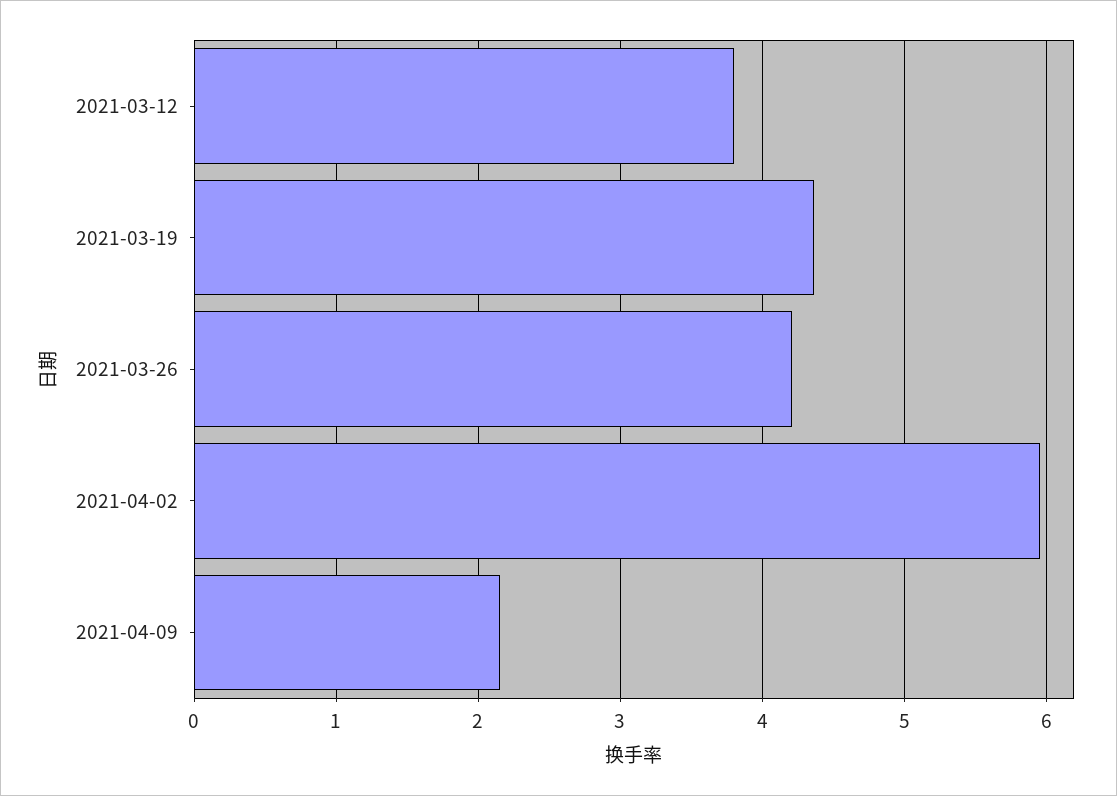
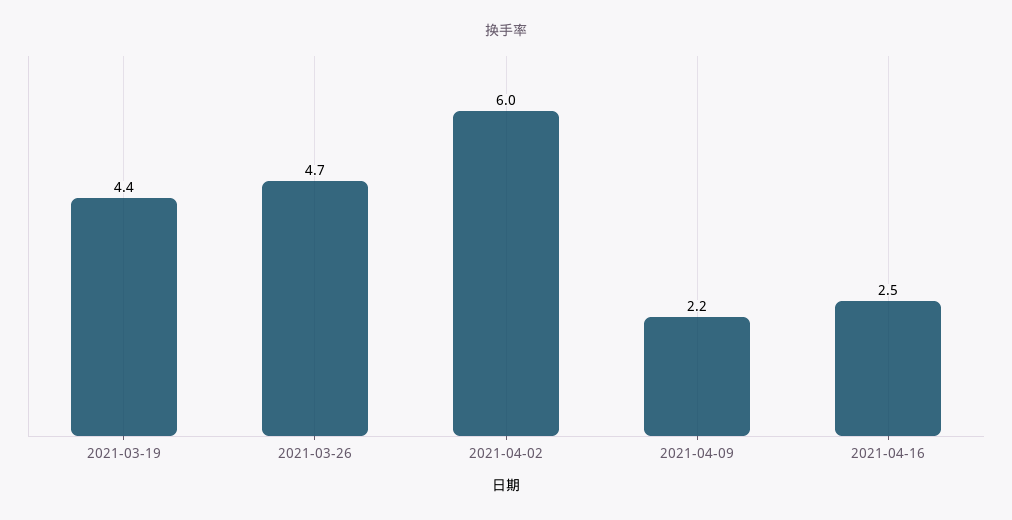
2021-03-12: 3.8 -> none
2021-03-26: 4.2 -> 4.7
2021-04-16: none -> 2.5

